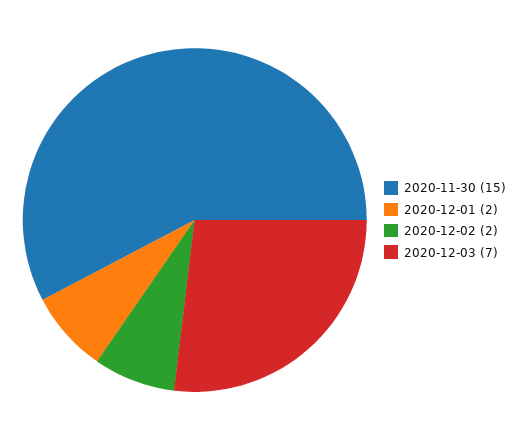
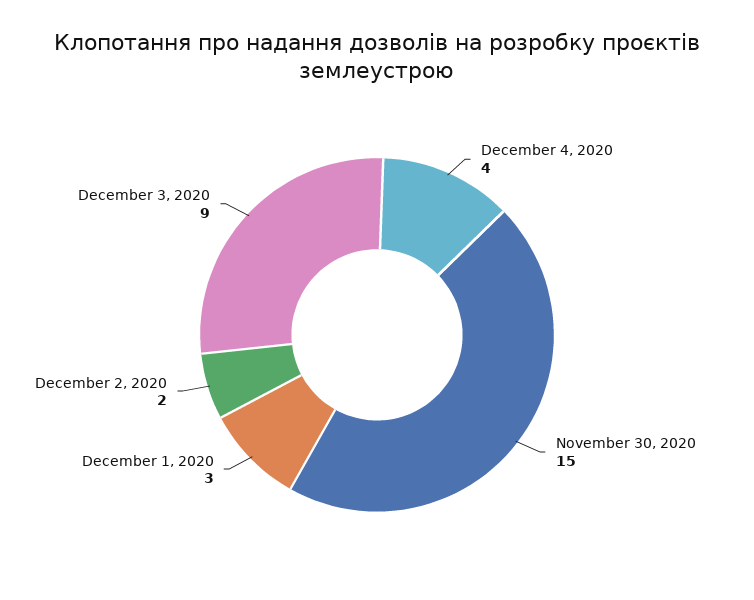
2020-12-01: 2 -> 3
2020-12-03: 7 -> 9
December 4, 2020: none -> 4

